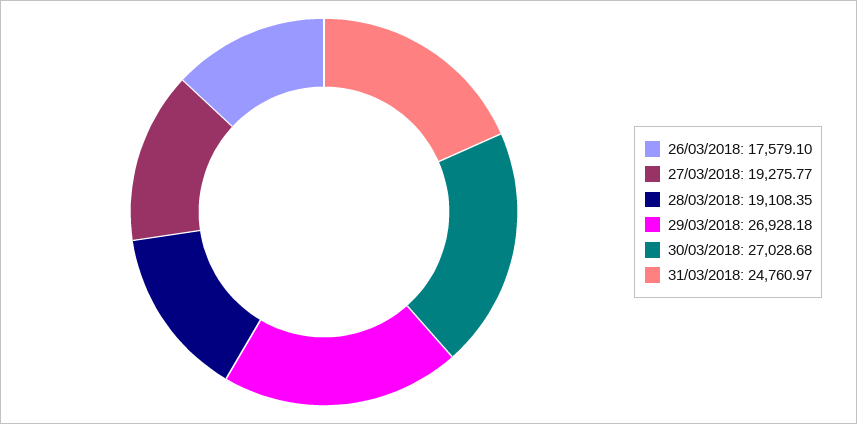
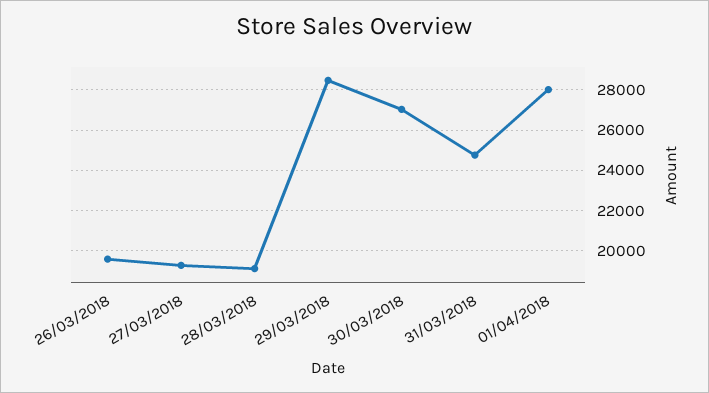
26/03/2018: 17579.1 -> 19500
29/03/2018: 26928.18 -> 28500
01/04/2018: none -> 28000

